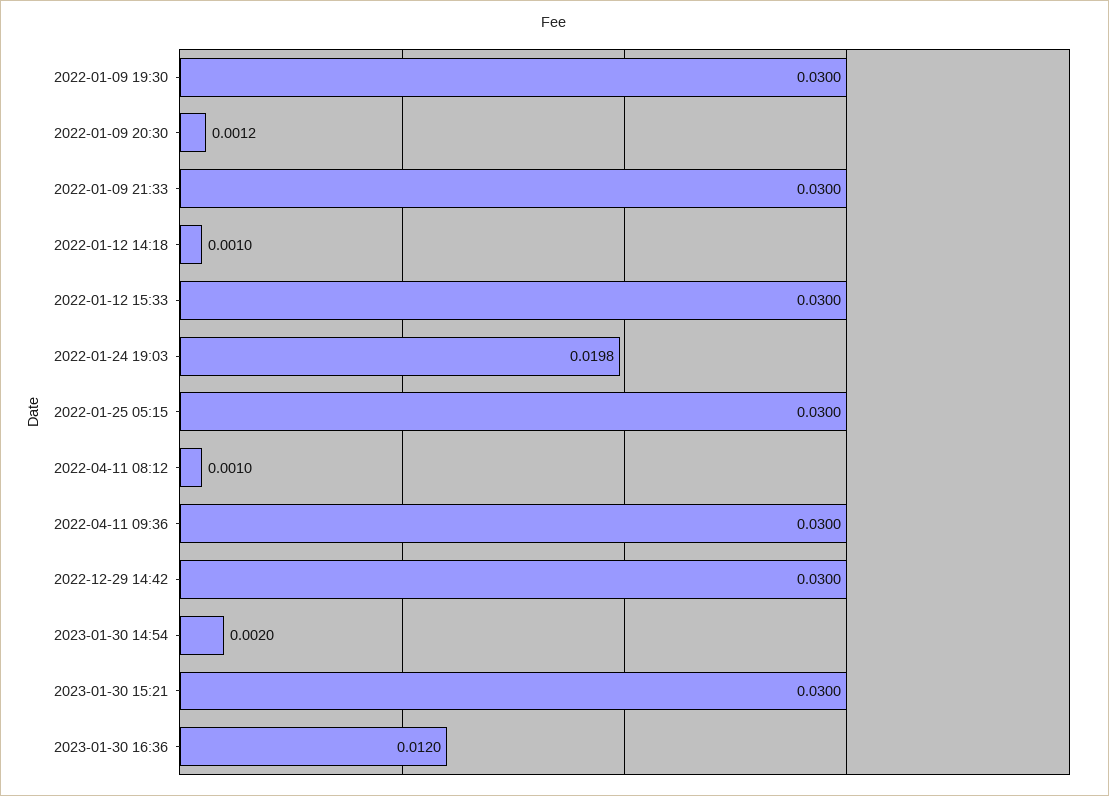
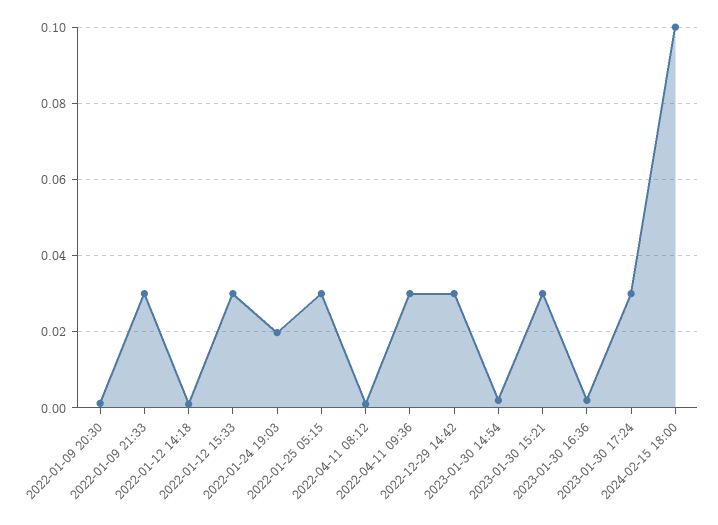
2022-01-09 19:30: 0.03 -> none
2023-01-30 16:36: 0.012 -> 0.002
2023-01-30 17:24: none -> 0.03
2024-02-15 18:00: none -> 0.1

